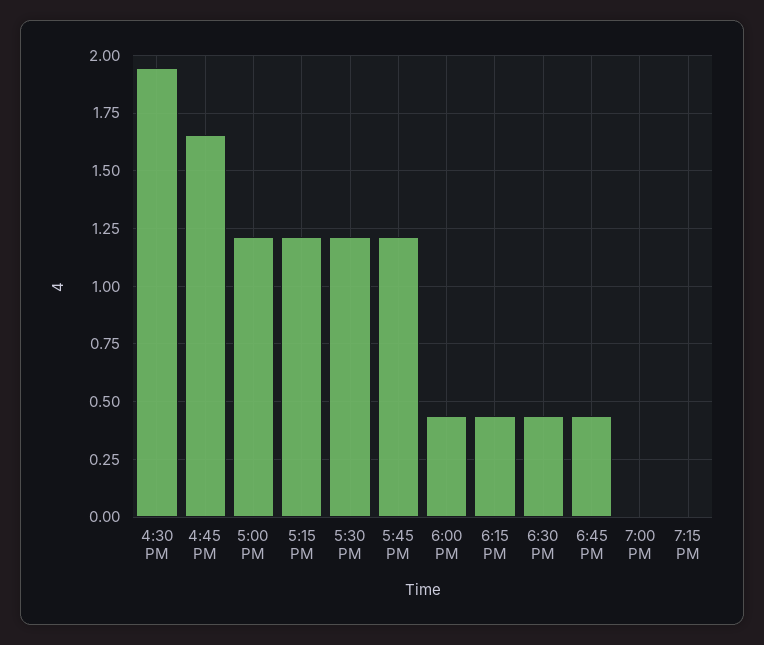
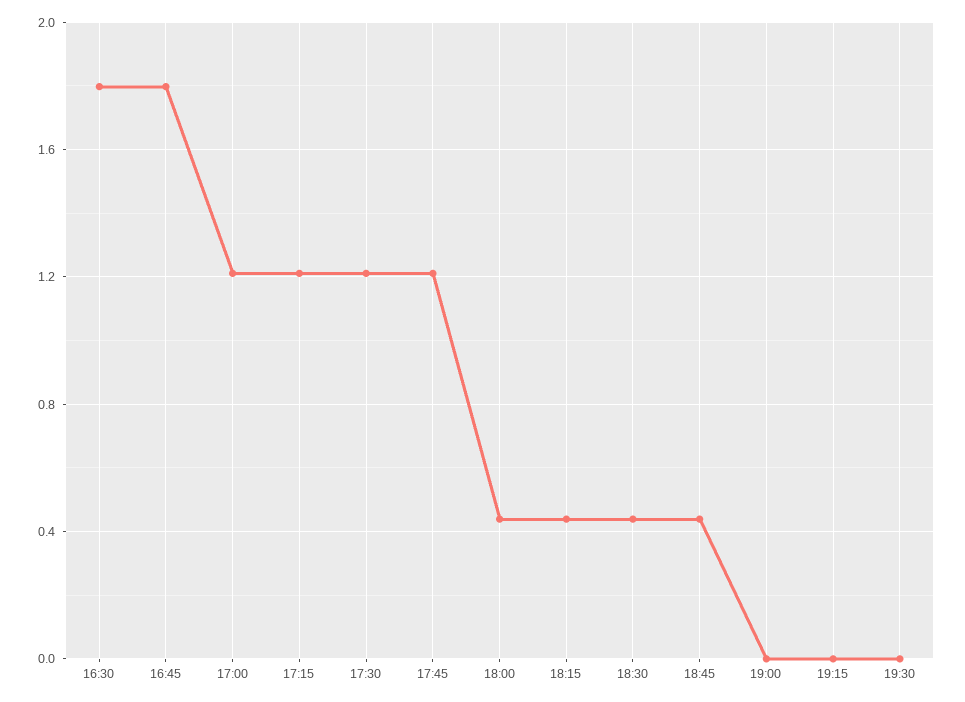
4:30 PM: 1.95 -> 1.8
4:45 PM: 1.65 -> 1.8
19:30: none -> 0

